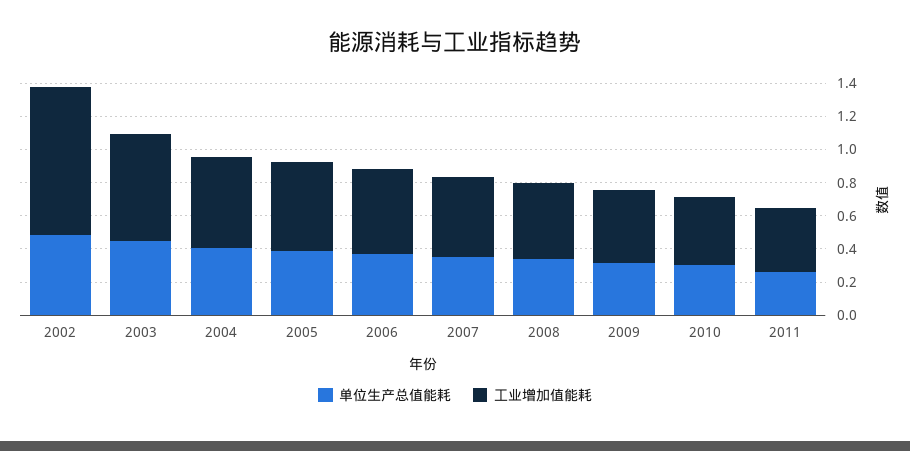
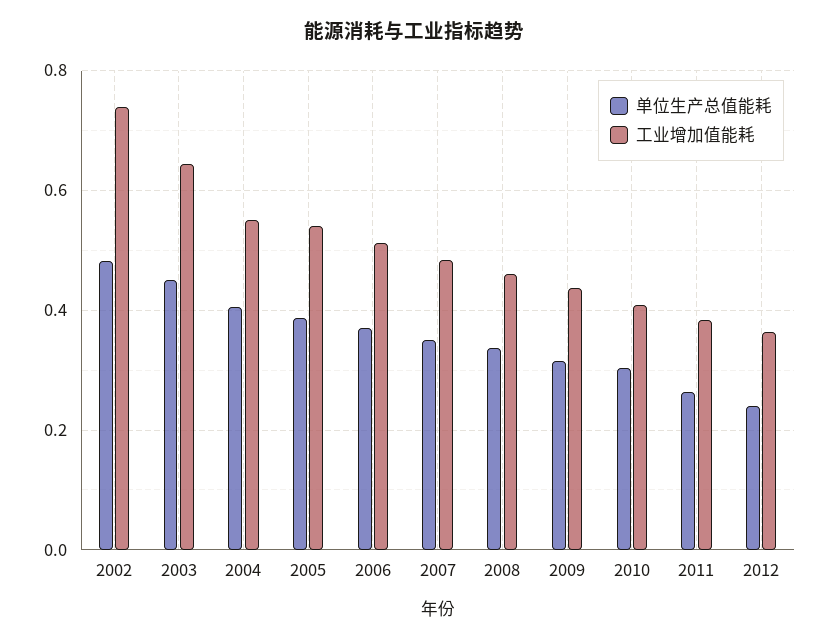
工业增加值能耗, 2002: 0.9 -> 0.74
单位生产总值能耗, 2012: none -> 0.24
工业增加值能耗, 2012: none -> 0.36

